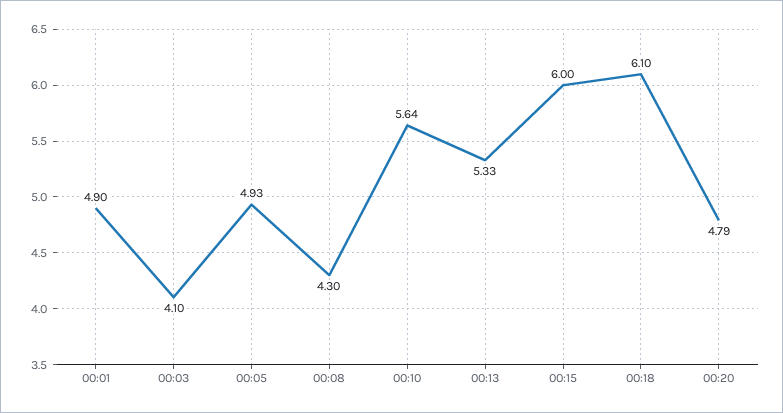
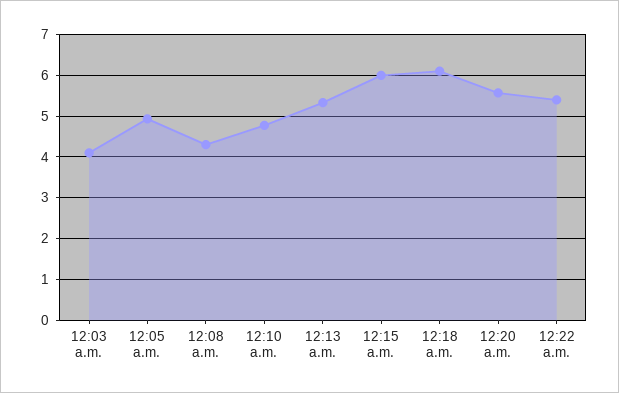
00:01: 4.9 -> none
00:10: 5.64 -> 4.8
00:20: 4.79 -> 5.6
12:22 a.m.: none -> 5.4

